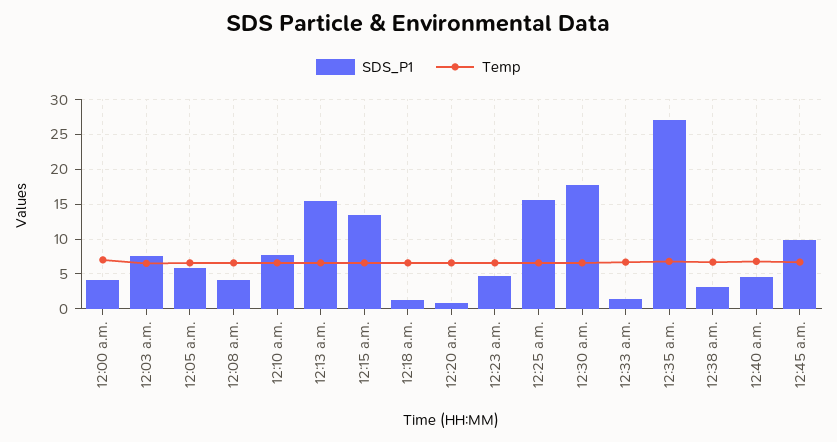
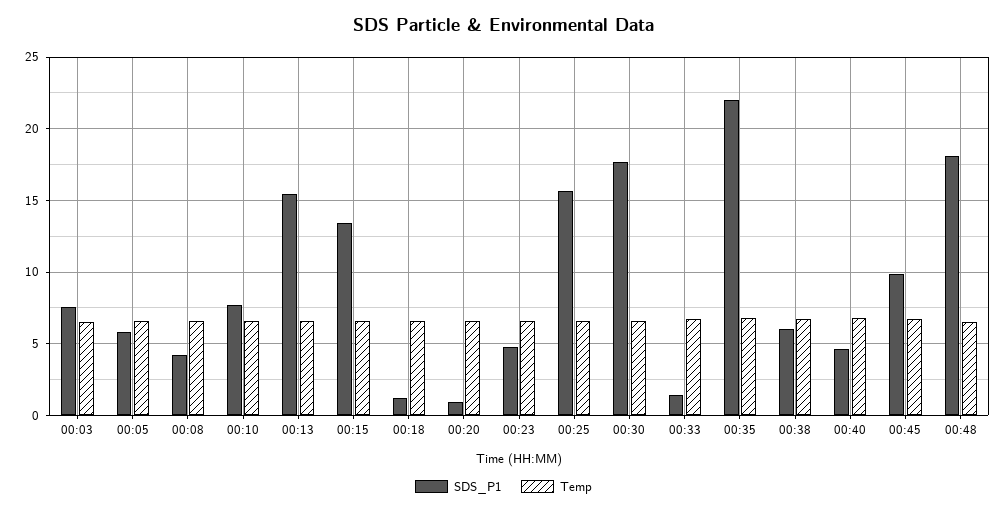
SDS_P1, 12:00 a.m.: 4 -> none
Temp, 12:00 a.m.: 7 -> none
SDS_P1, 12:35 a.m.: 27 -> 22
SDS_P1, 12:38 a.m.: 3 -> 6
SDS_P1, 00:48: none -> 18
Temp, 00:48: none -> 6.5

